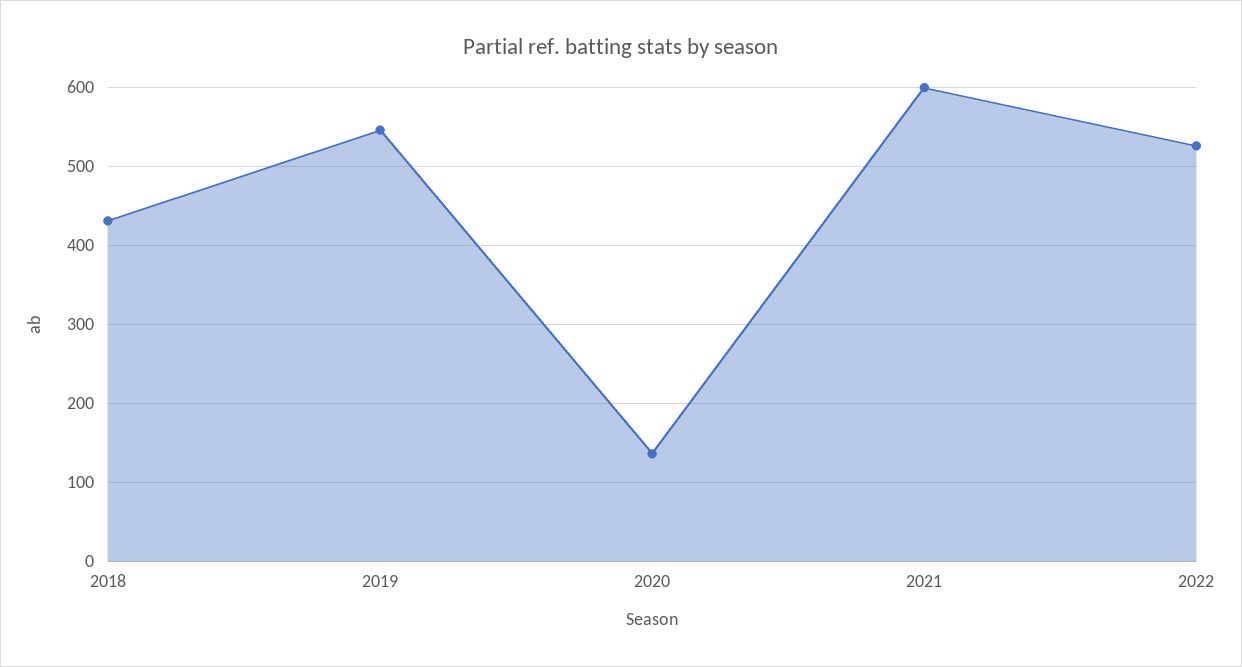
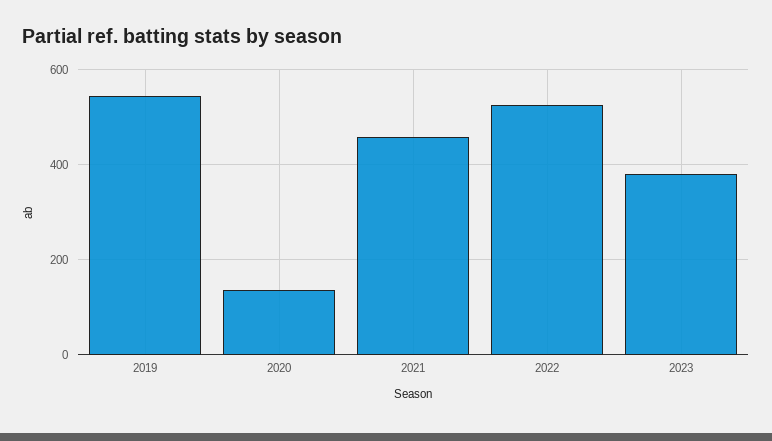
2018: 430 -> none
2021: 600 -> 460
2023: none -> 380

